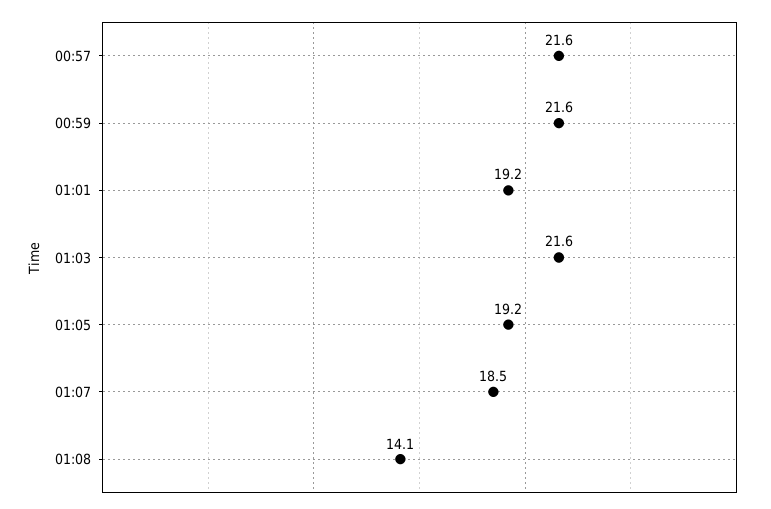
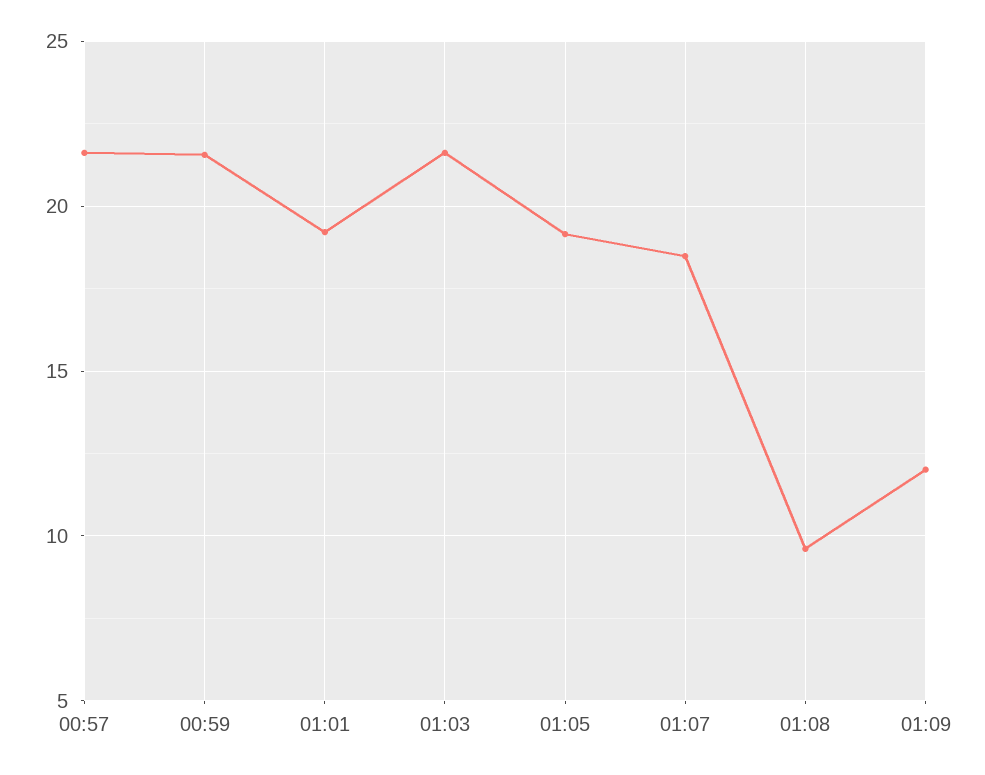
01:08: 14.1 -> 9.5
01:09: none -> 12

